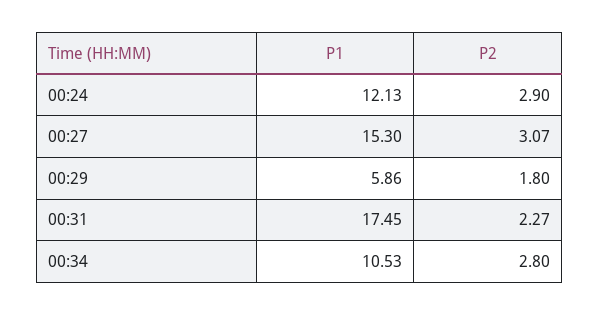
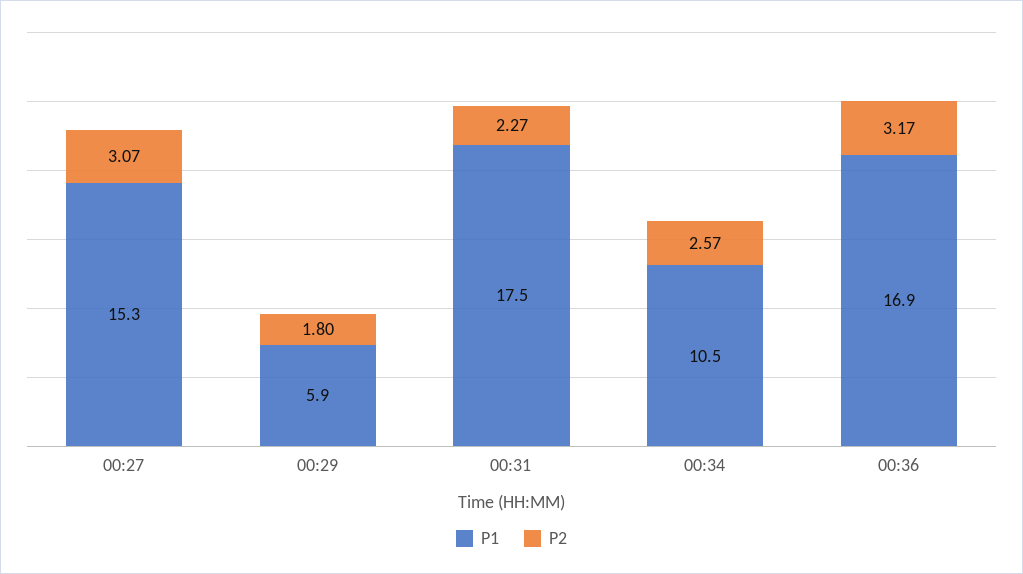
P1, 00:24: 12.13 -> none
P2, 00:24: 2.9 -> none
P2, 00:34: 2.8 -> 2.57
P1, 00:36: none -> 16.9
P2, 00:36: none -> 3.17

